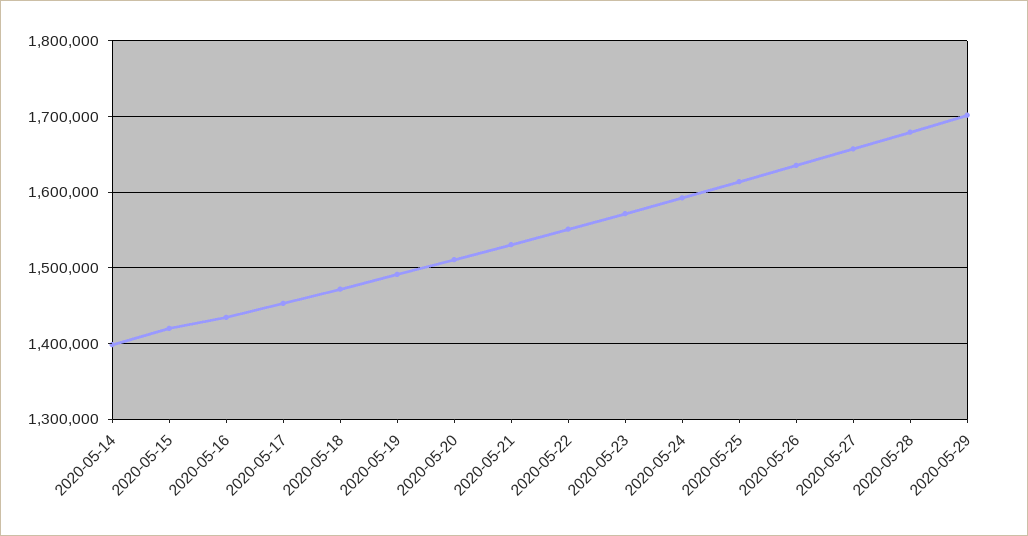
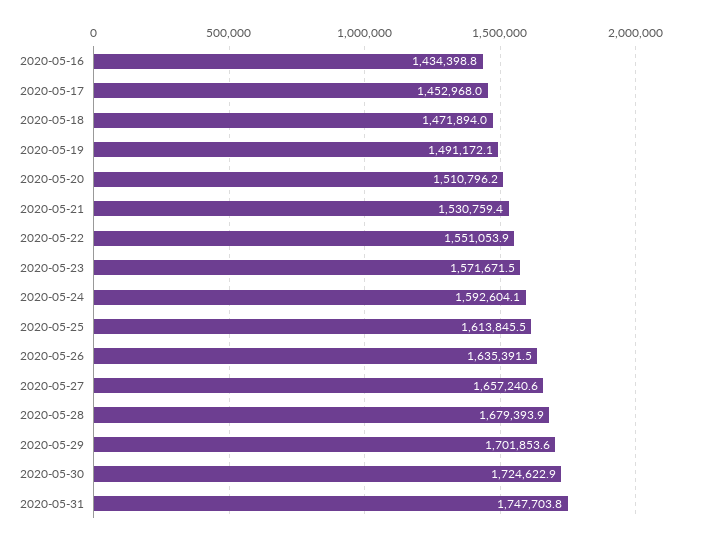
2020-05-14: 1400000 -> none
2020-05-15: 1420000 -> none
2020-05-30: none -> 1724622.9
2020-05-31: none -> 1747703.8

